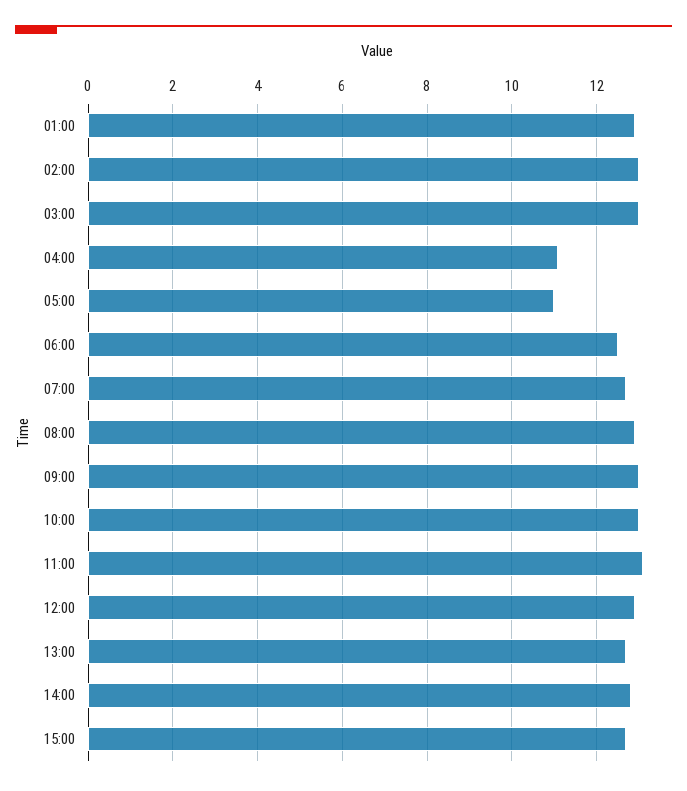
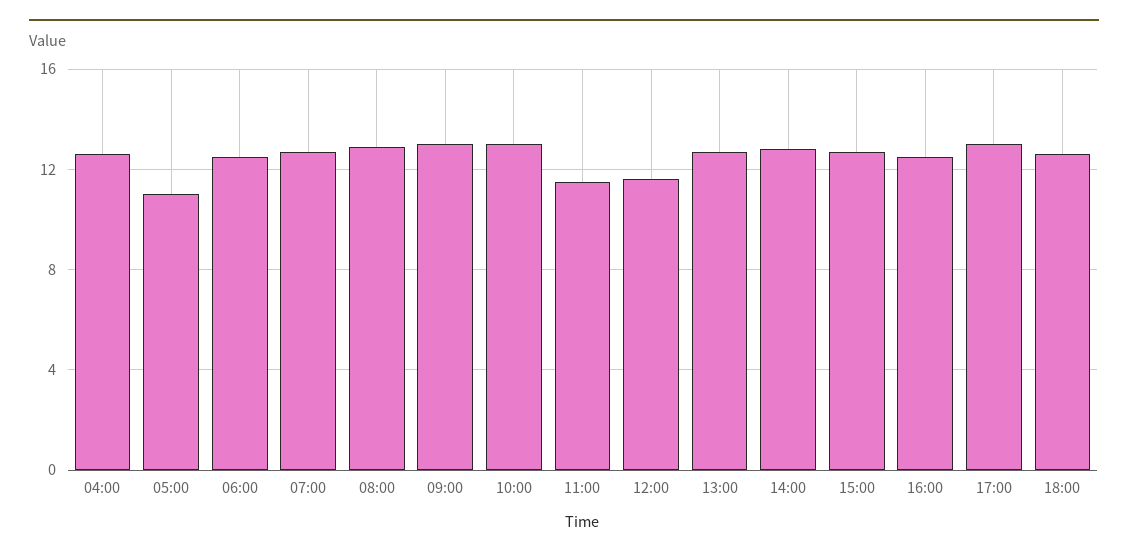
01:00: 13 -> none
02:00: 13 -> none
03:00: 13 -> none
04:00: 11 -> 12.5
11:00: 13 -> 11.5
12:00: 13 -> 11.5
16:00: none -> 12.5
17:00: none -> 13
18:00: none -> 12.5

